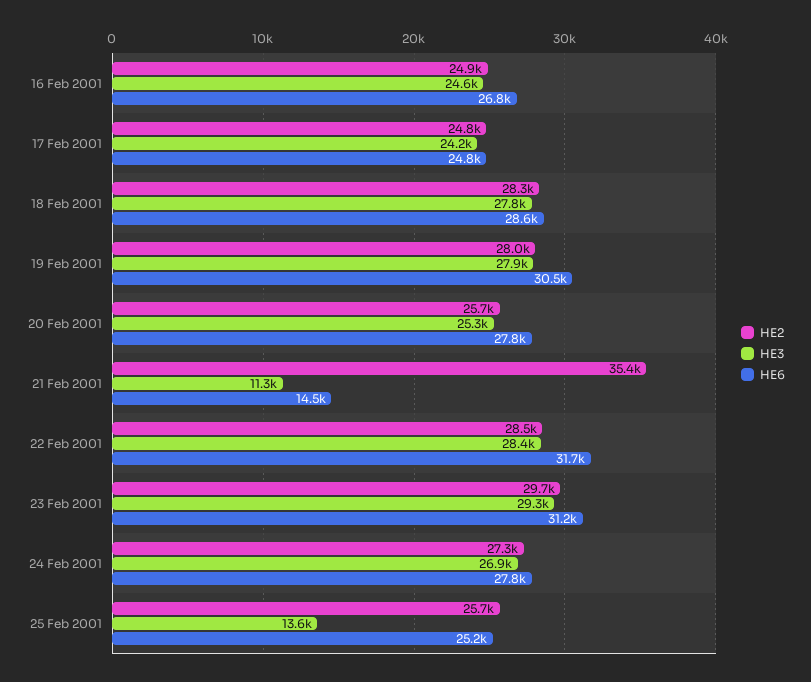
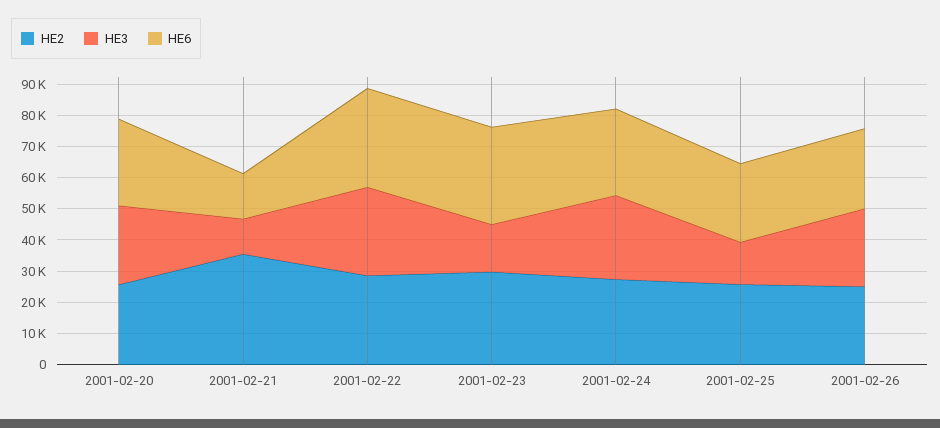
HE2, 16 Feb 2001: 24900 -> none
HE3, 16 Feb 2001: 24600 -> none
HE6, 16 Feb 2001: 26800 -> none
HE2, 17 Feb 2001: 24800 -> none
HE3, 17 Feb 2001: 24200 -> none
HE6, 17 Feb 2001: 24800 -> none
HE2, 18 Feb 2001: 28300 -> none
HE3, 18 Feb 2001: 27800 -> none
HE6, 18 Feb 2001: 28600 -> none
HE2, 19 Feb 2001: 28000 -> none
HE3, 19 Feb 2001: 27900 -> none
HE6, 19 Feb 2001: 30500 -> none
HE3, 23 Feb 2001: 29300 -> 15000
HE2, 2001-02-26: none -> 25000
HE3, 2001-02-26: none -> 25000
HE6, 2001-02-26: none -> 25000

